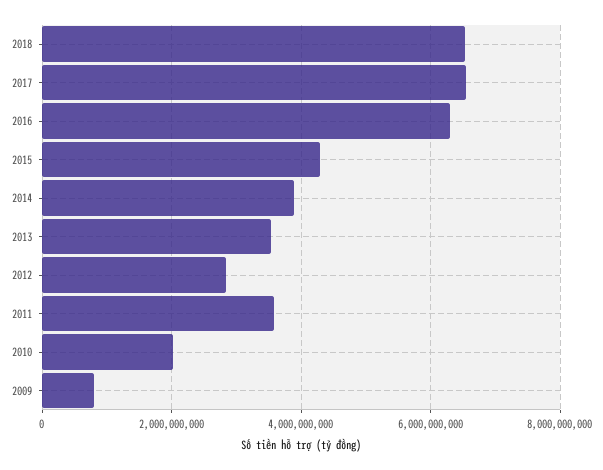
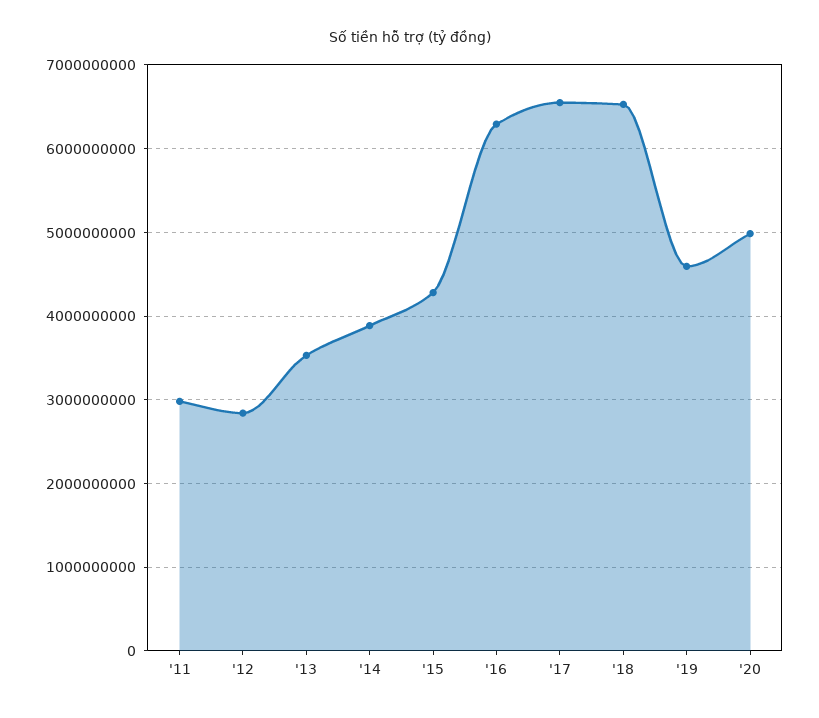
2011: 3600000000 -> 3000000000
2010: 2000000000 -> none
2009: 800000000 -> none
'19: none -> 4600000000
'20: none -> 5000000000

